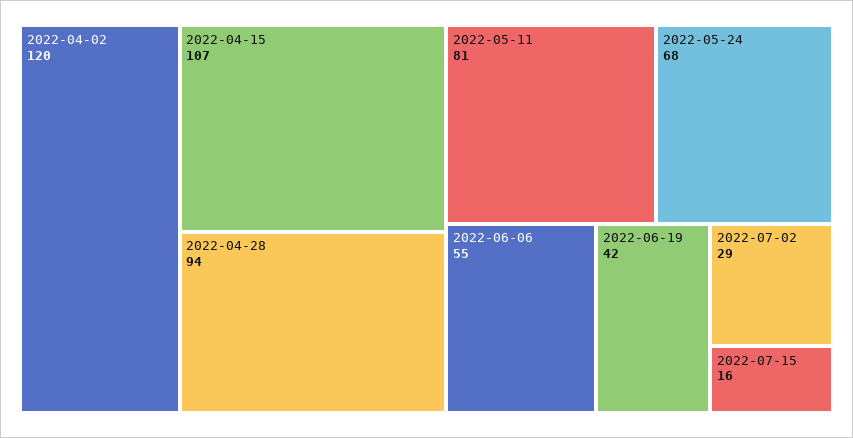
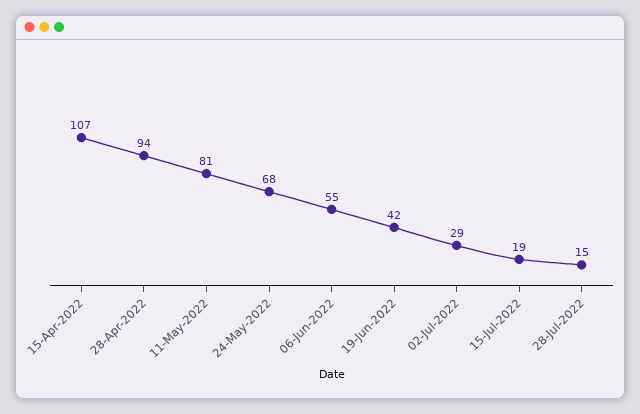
2022-04-02: 120 -> none
2022-07-15: 16 -> 19
28-Jul-2022: none -> 15

